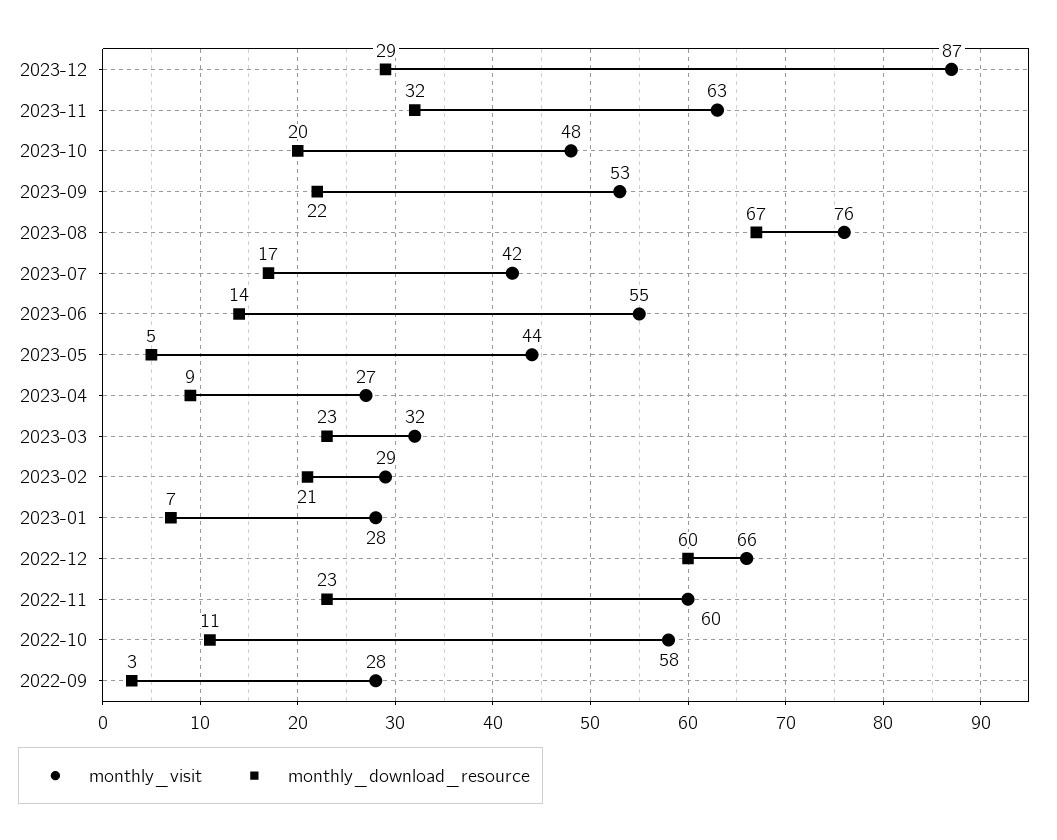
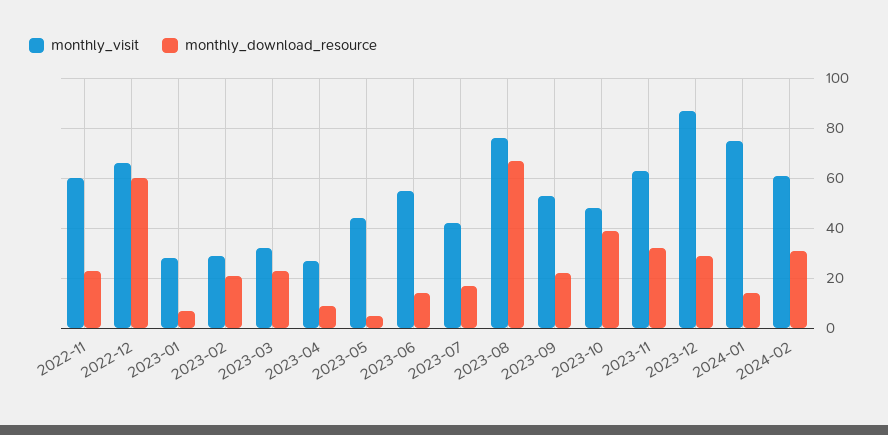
monthly_download_resource, 2023-10: 20 -> 40
monthly_visit, 2022-10: 58 -> none
monthly_download_resource, 2022-10: 11 -> none
monthly_visit, 2022-09: 28 -> none
monthly_download_resource, 2022-09: 3 -> none
monthly_visit, 2024-01: none -> 75
monthly_download_resource, 2024-01: none -> 15
monthly_visit, 2024-02: none -> 60
monthly_download_resource, 2024-02: none -> 30

